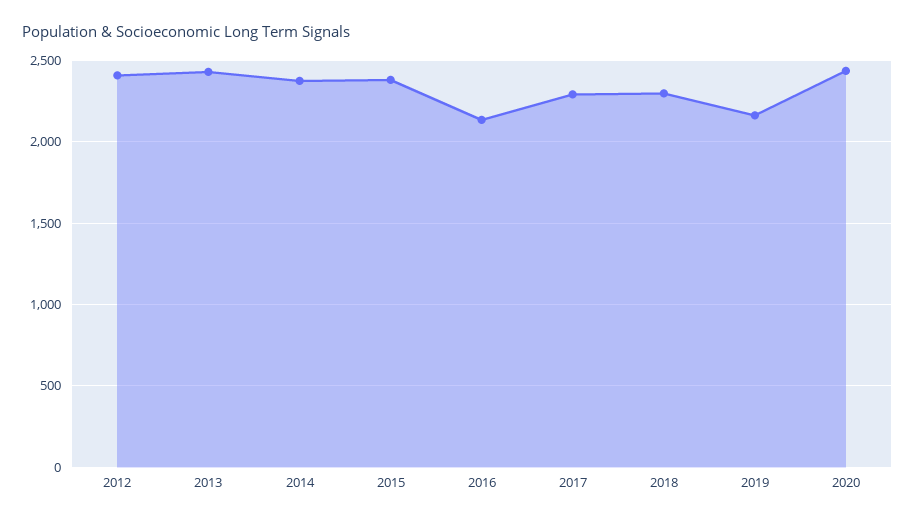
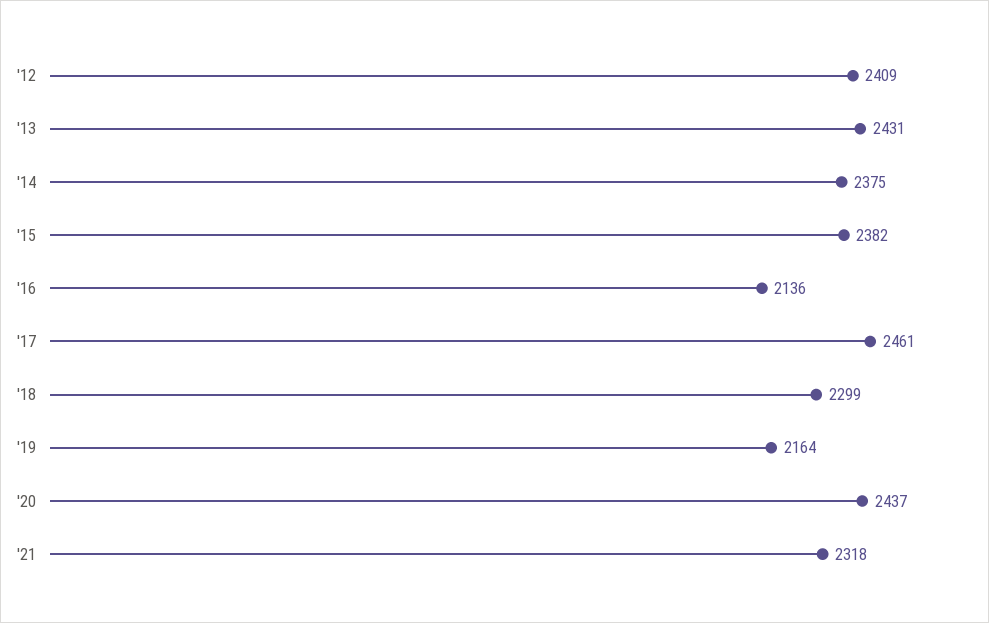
2017: 2300 -> 2461
'21: none -> 2318

